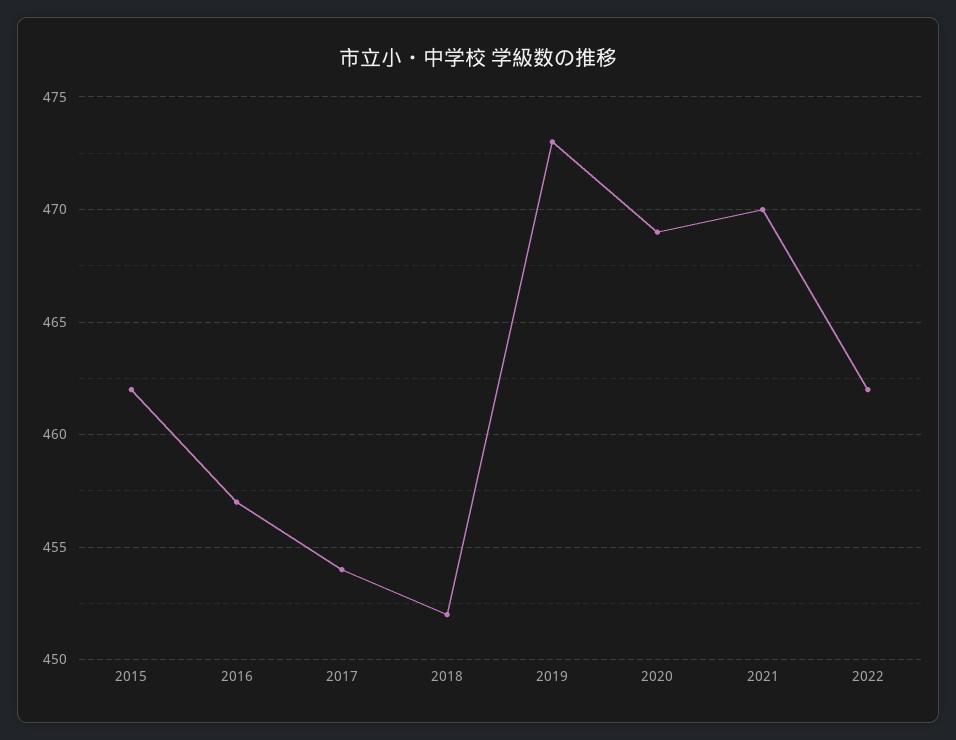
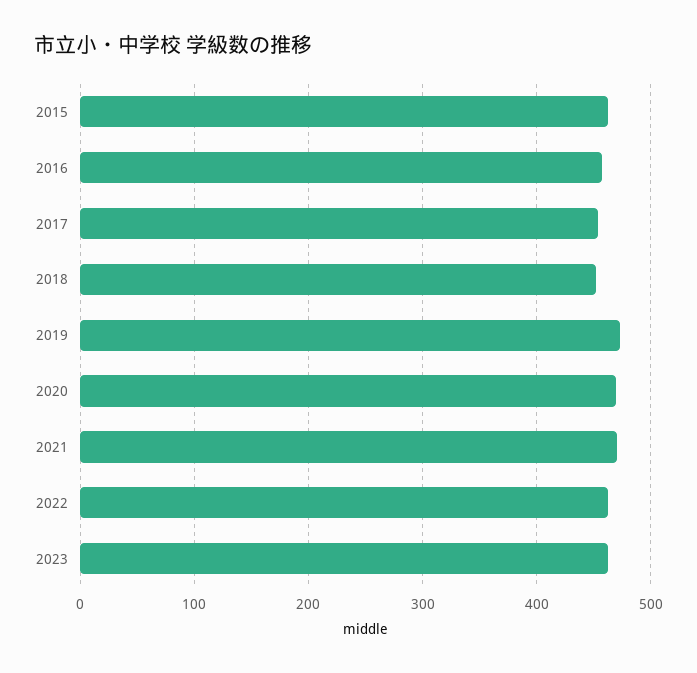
2023: none -> 460

